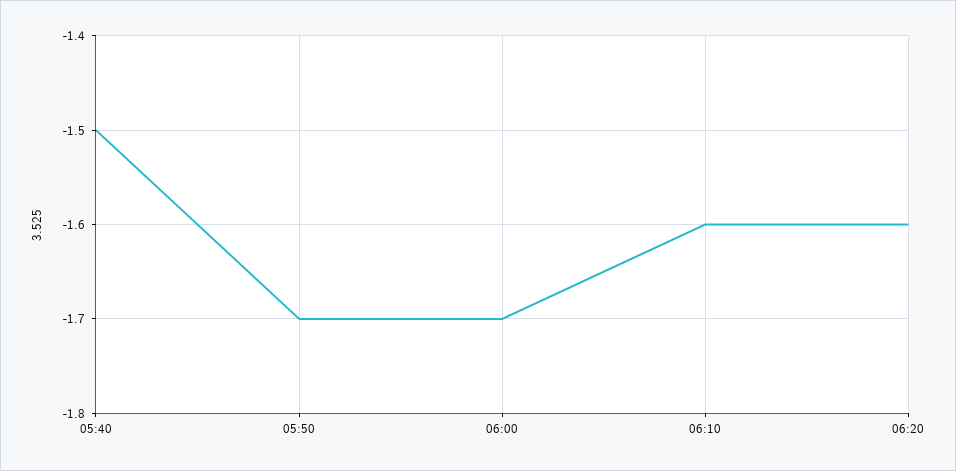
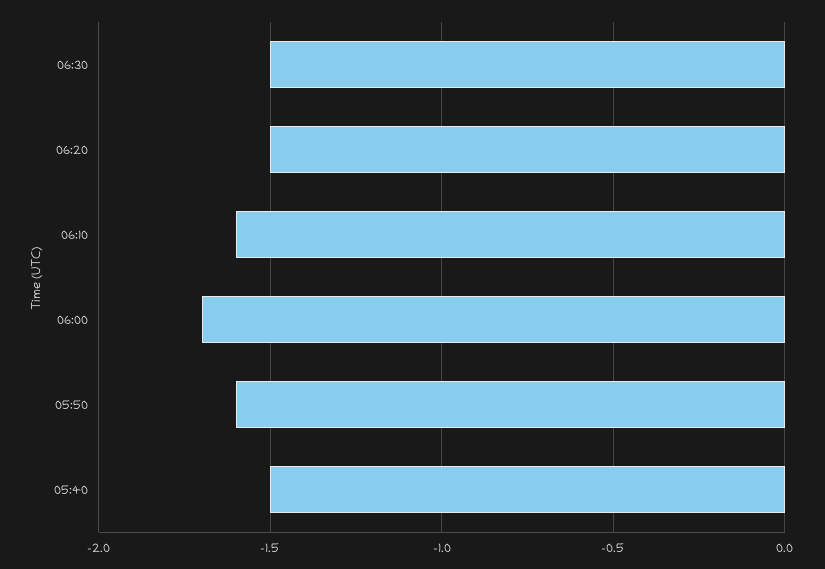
05:50: -1.7 -> -1.6
06:20: -1.6 -> -1.5
06:30: none -> -1.5

